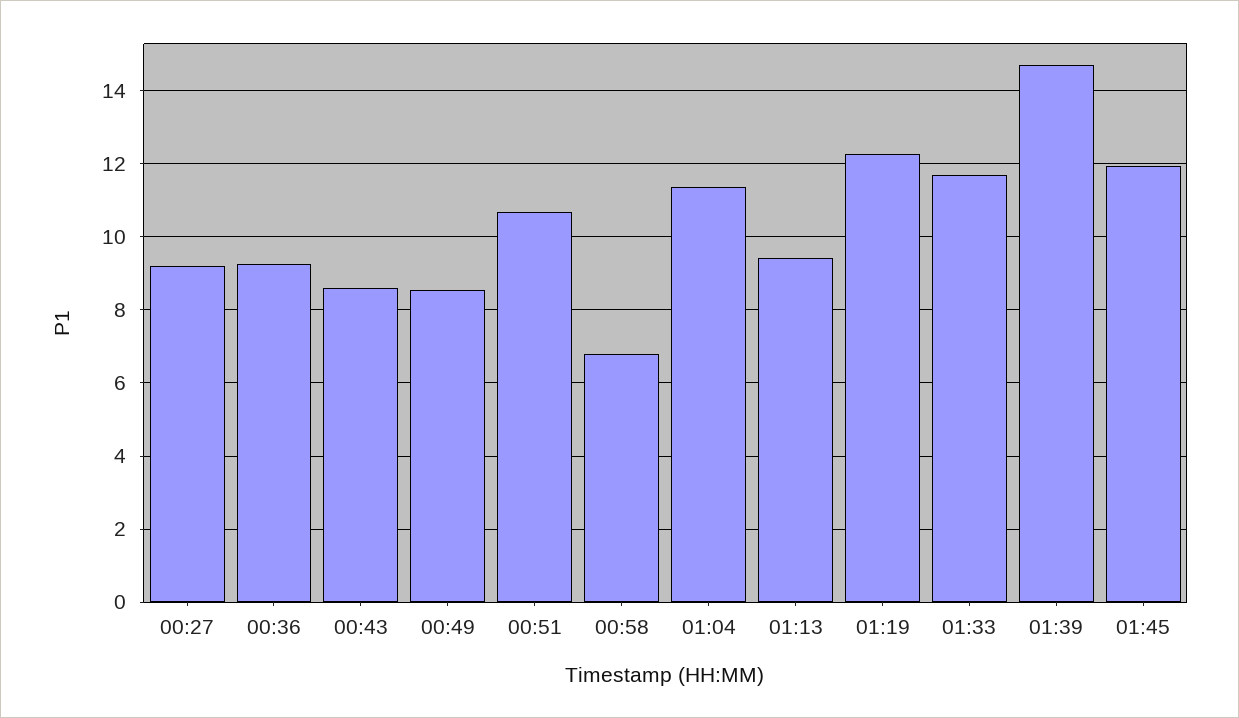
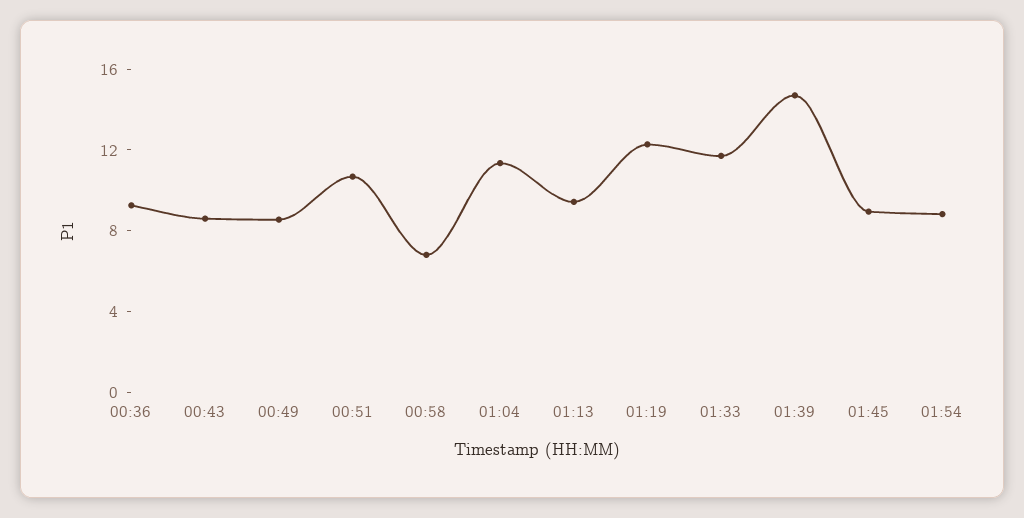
00:27: 9.2 -> none
01:45: 12 -> 9
01:54: none -> 9

